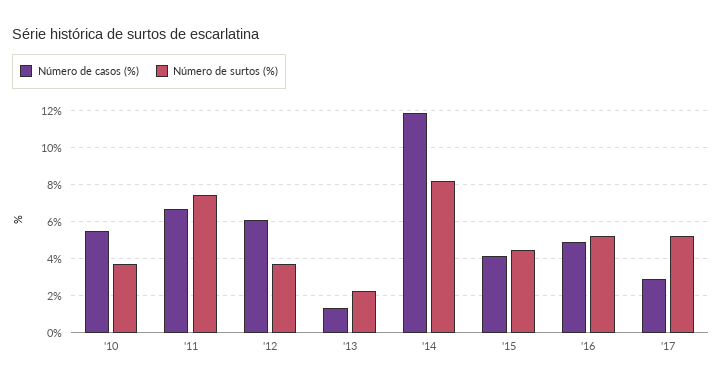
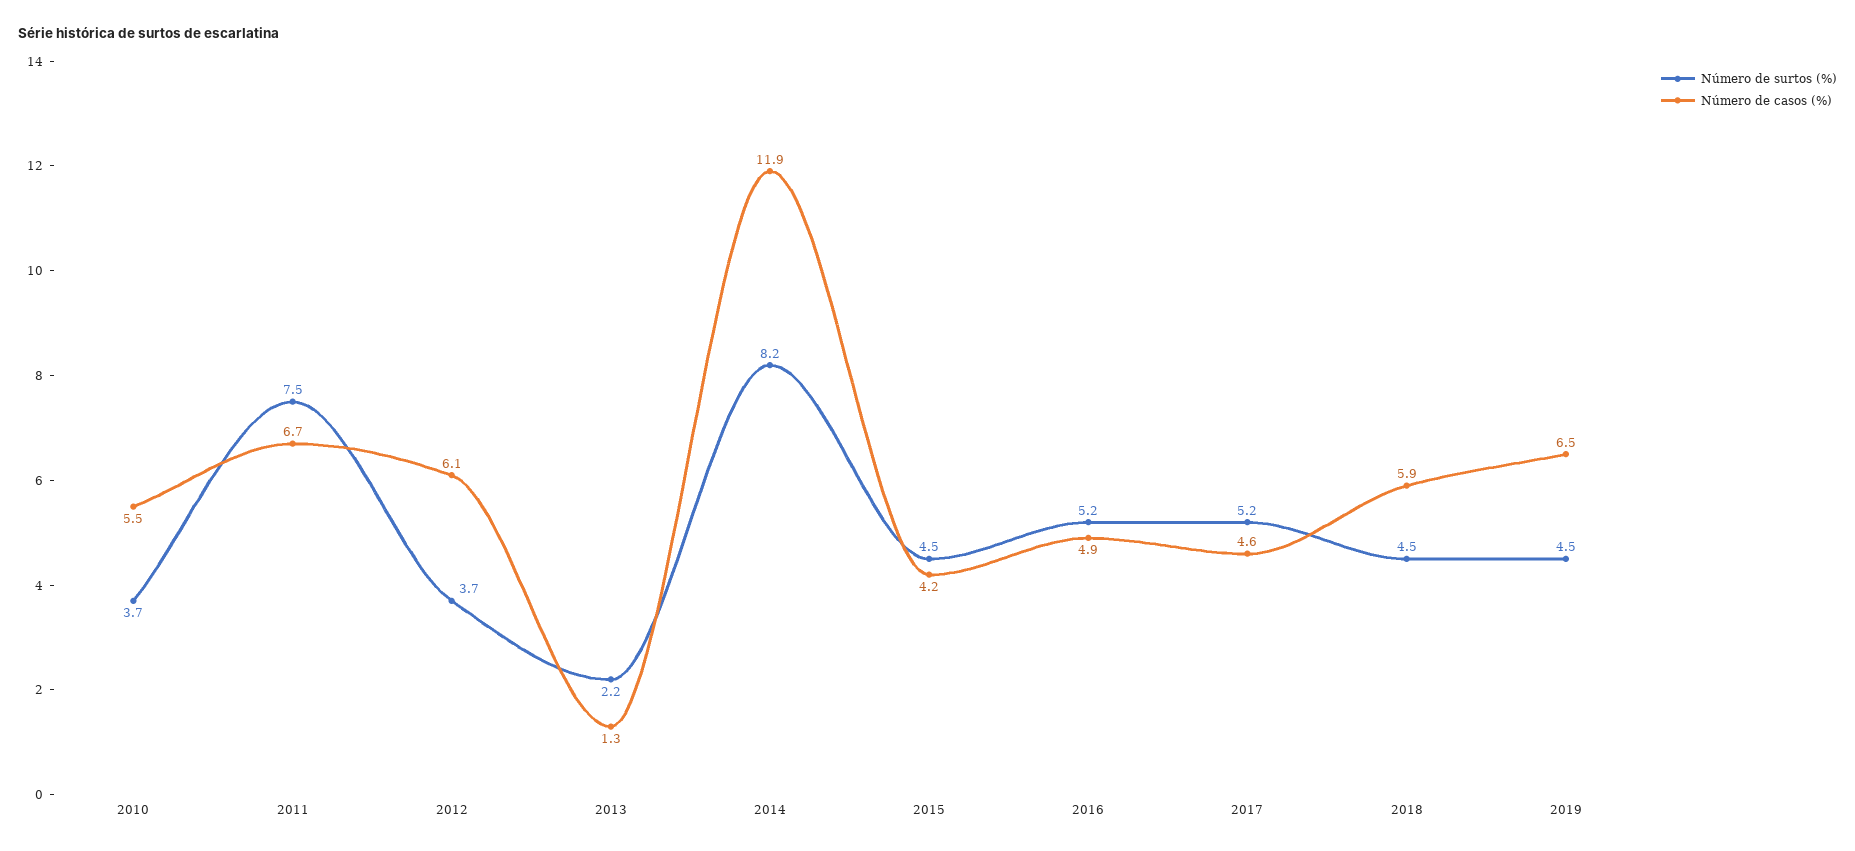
Número de casos (%), '17: 3 -> 4.6
Número de surtos (%), 2018: none -> 4.5
Número de casos (%), 2018: none -> 5.9
Número de surtos (%), 2019: none -> 4.5
Número de casos (%), 2019: none -> 6.5

